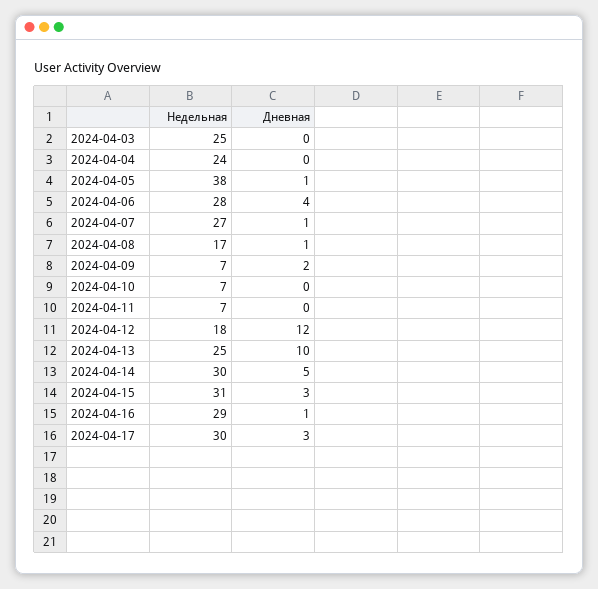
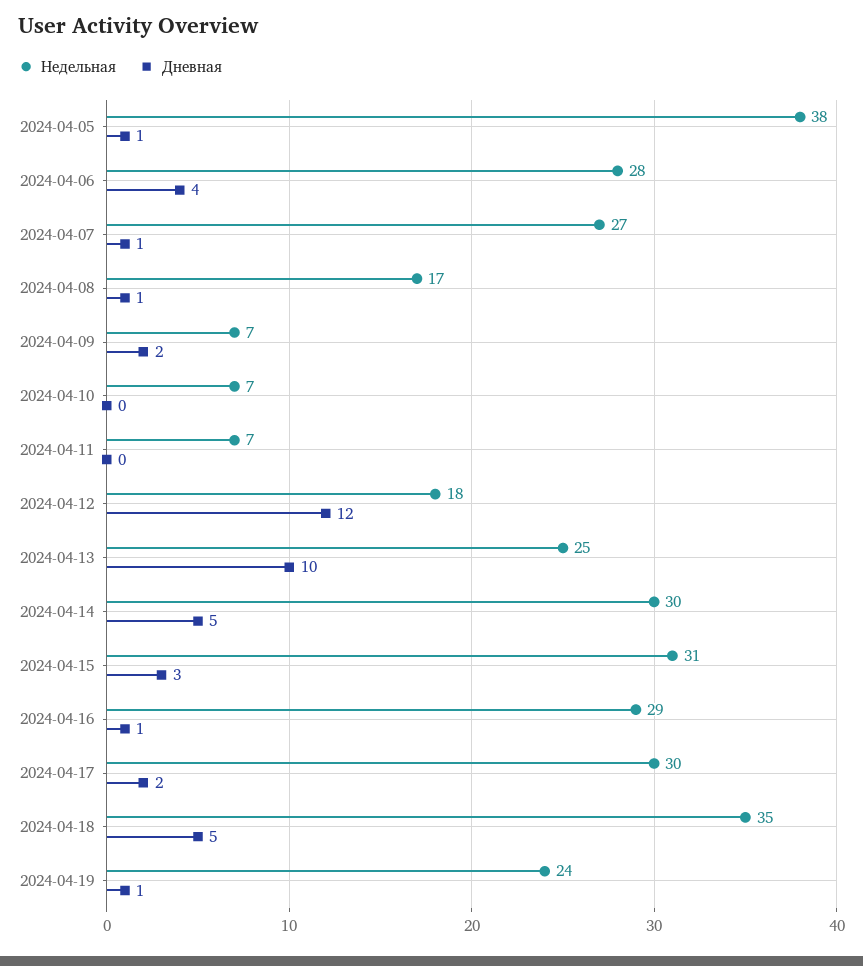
Недельная, 2024-04-03: 25 -> none
Дневная, 2024-04-03: 0 -> none
Недельная, 2024-04-04: 24 -> none
Дневная, 2024-04-04: 0 -> none
Дневная, 2024-04-17: 3 -> 2
Недельная, 2024-04-18: none -> 35
Дневная, 2024-04-18: none -> 5
Недельная, 2024-04-19: none -> 24
Дневная, 2024-04-19: none -> 1

